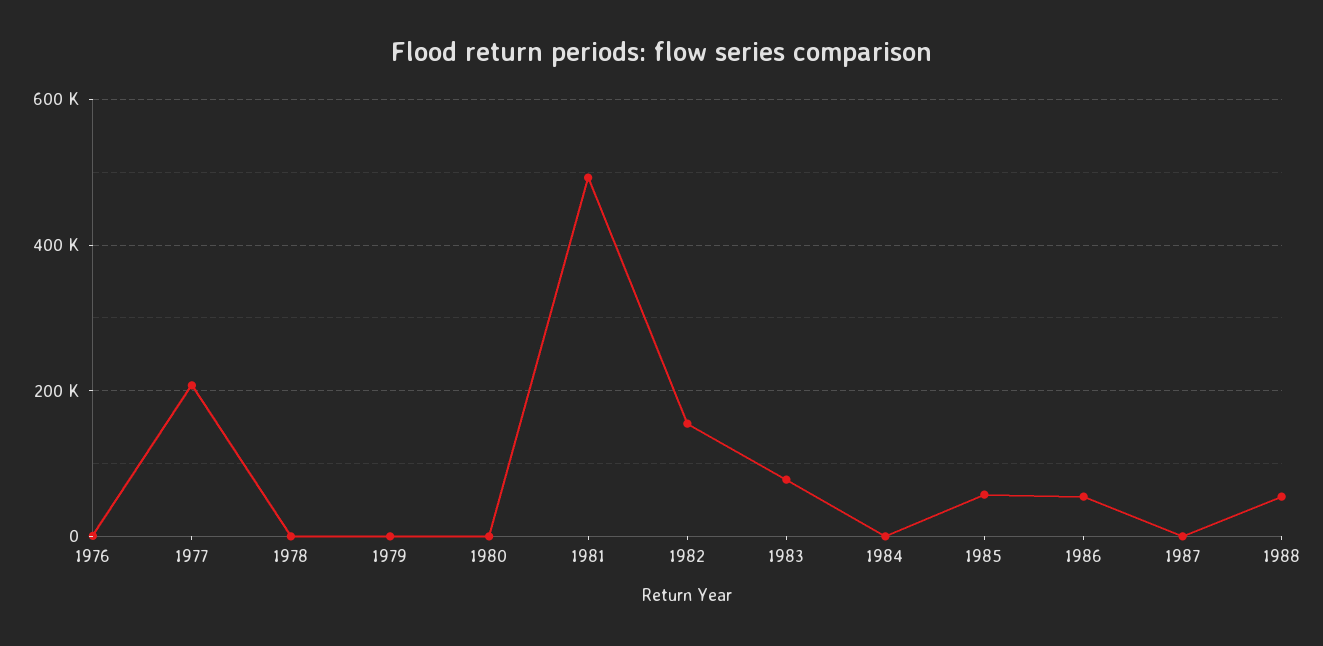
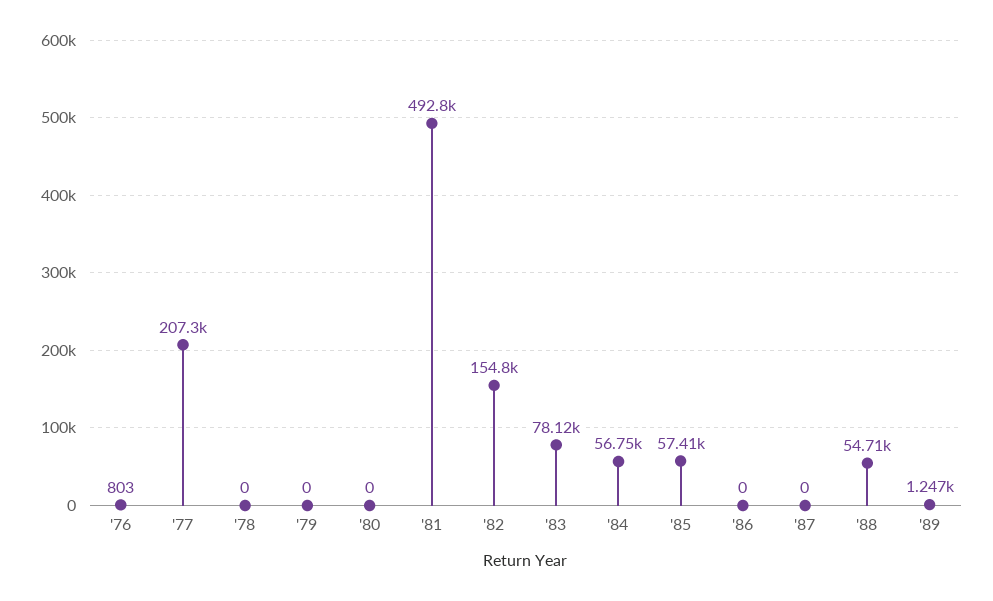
1984: 0 -> 56750
1986: 60000 -> 0
'89: none -> 1247

